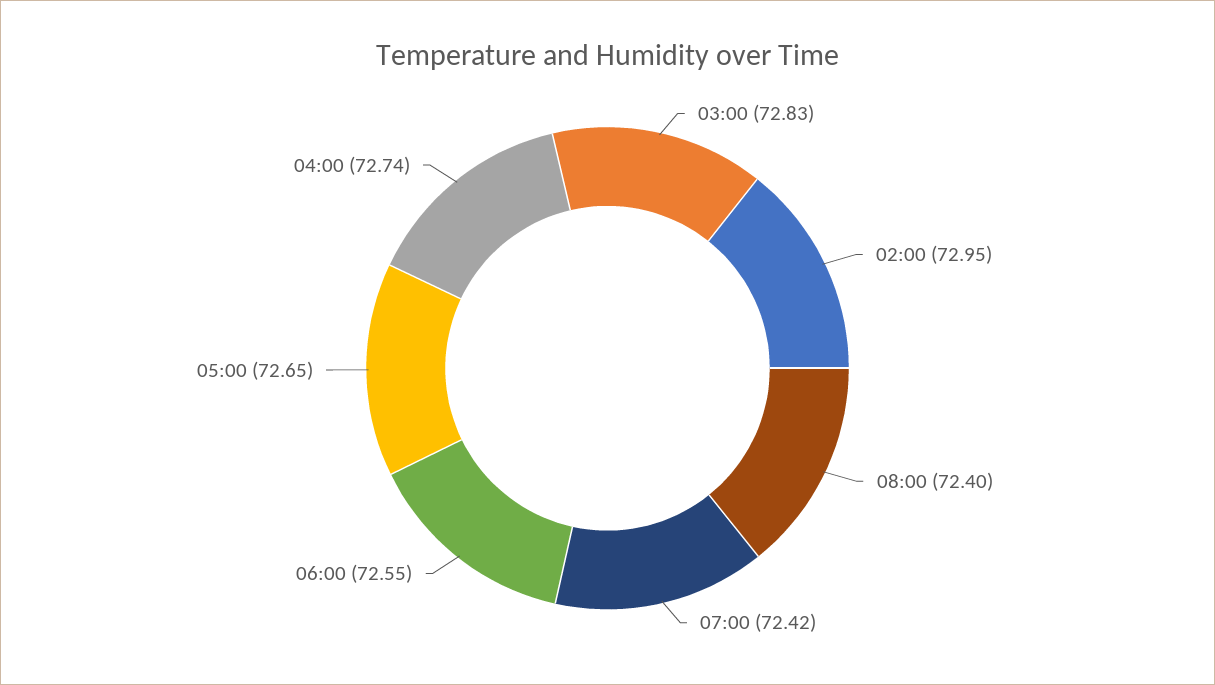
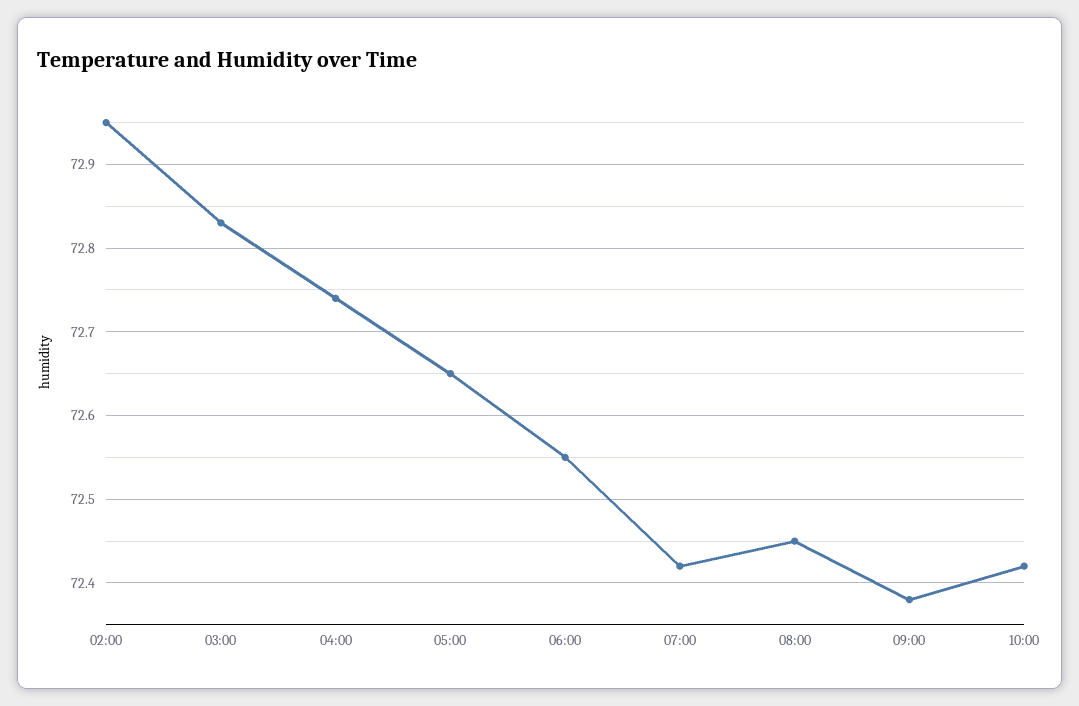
08:00: 72.4 -> 72.45
09:00: none -> 72.38
10:00: none -> 72.42

